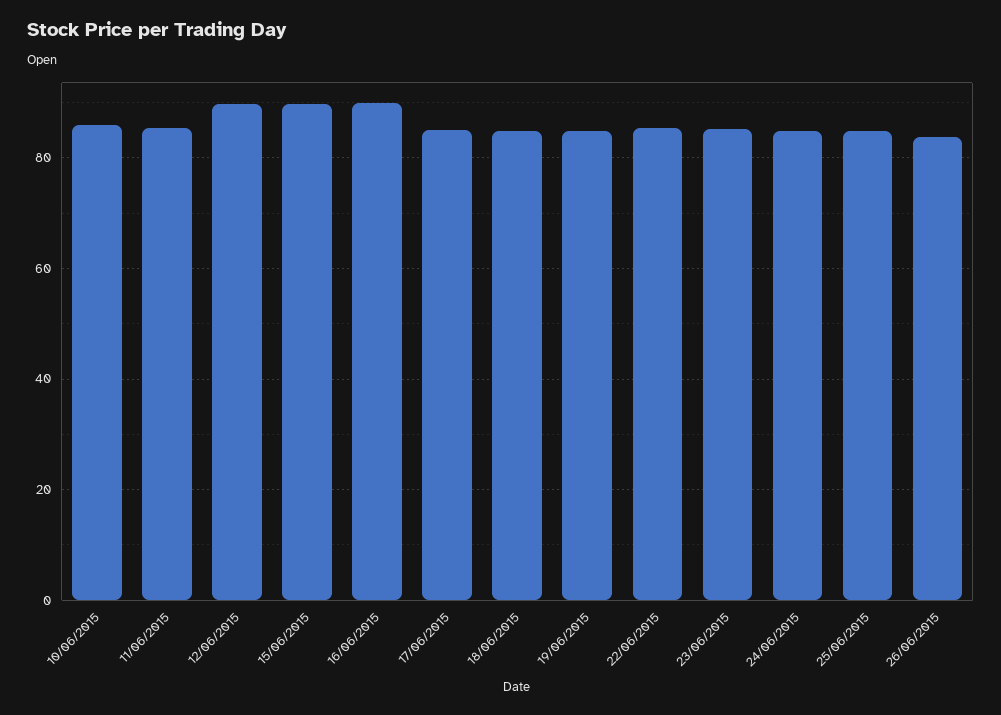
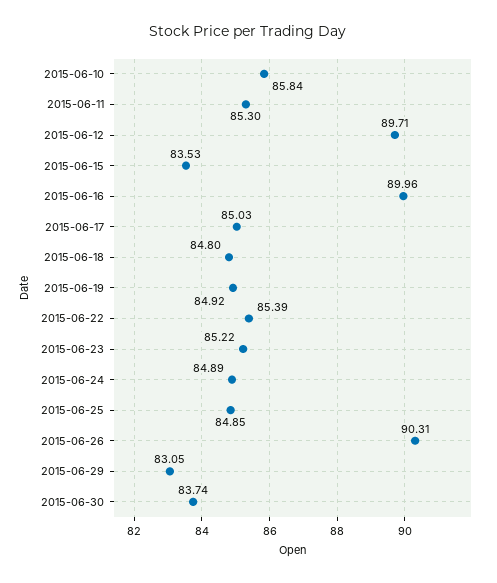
15/06/2015: 90 -> 83.53
26/06/2015: 84 -> 90.31
2015-06-29: none -> 83.05
2015-06-30: none -> 83.74

